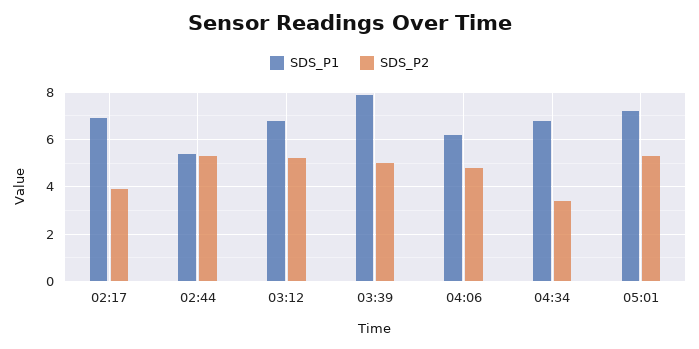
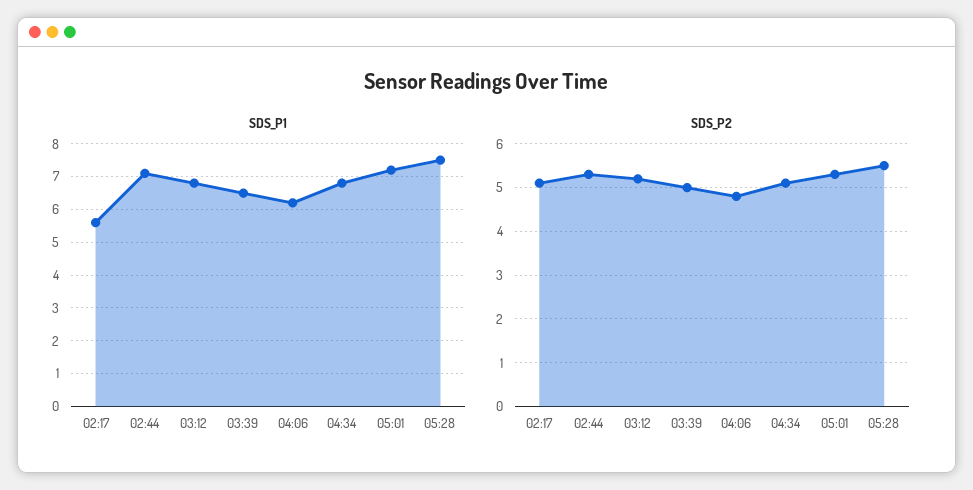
SDS_P1, 02:17: 7 -> 5.5
SDS_P2, 02:17: 4 -> 5
SDS_P1, 02:44: 5.5 -> 7
SDS_P1, 03:39: 8 -> 6.5
SDS_P2, 04:34: 3.5 -> 5
SDS_P1, 05:28: none -> 7.5
SDS_P2, 05:28: none -> 5.5

